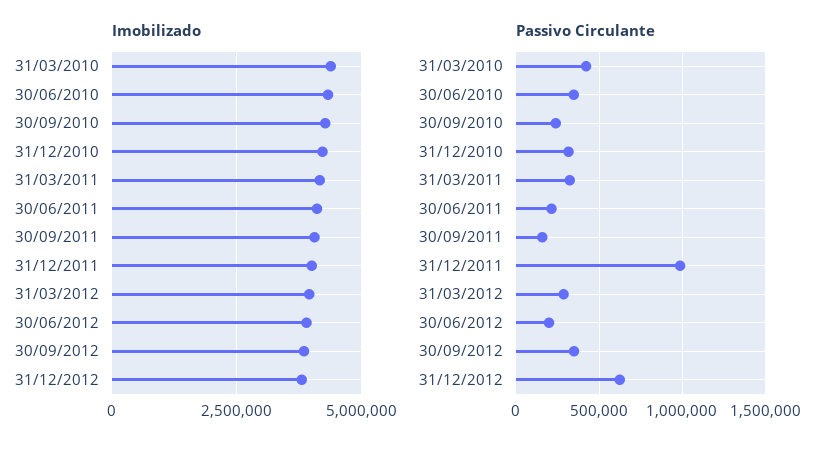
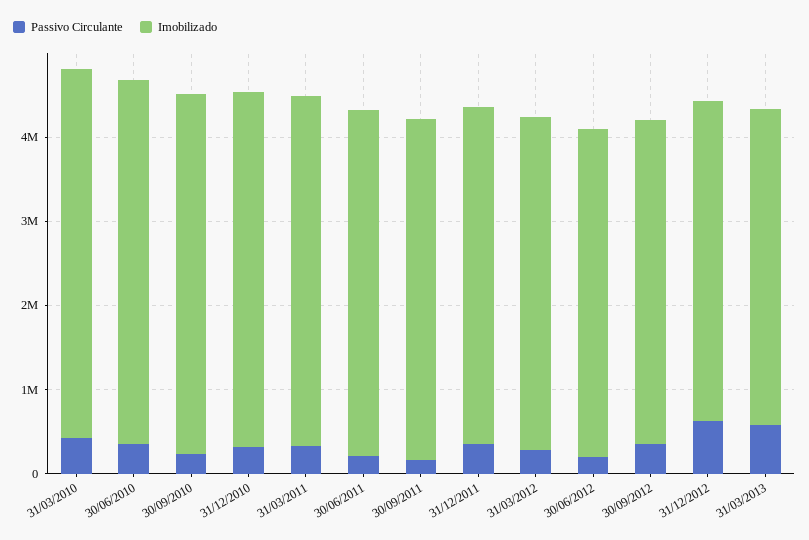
Passivo Circulante, 31/12/2011: 1000000 -> 400000
Passivo Circulante, 31/03/2013: none -> 600000
Imobilizado, 31/03/2013: none -> 3800000

